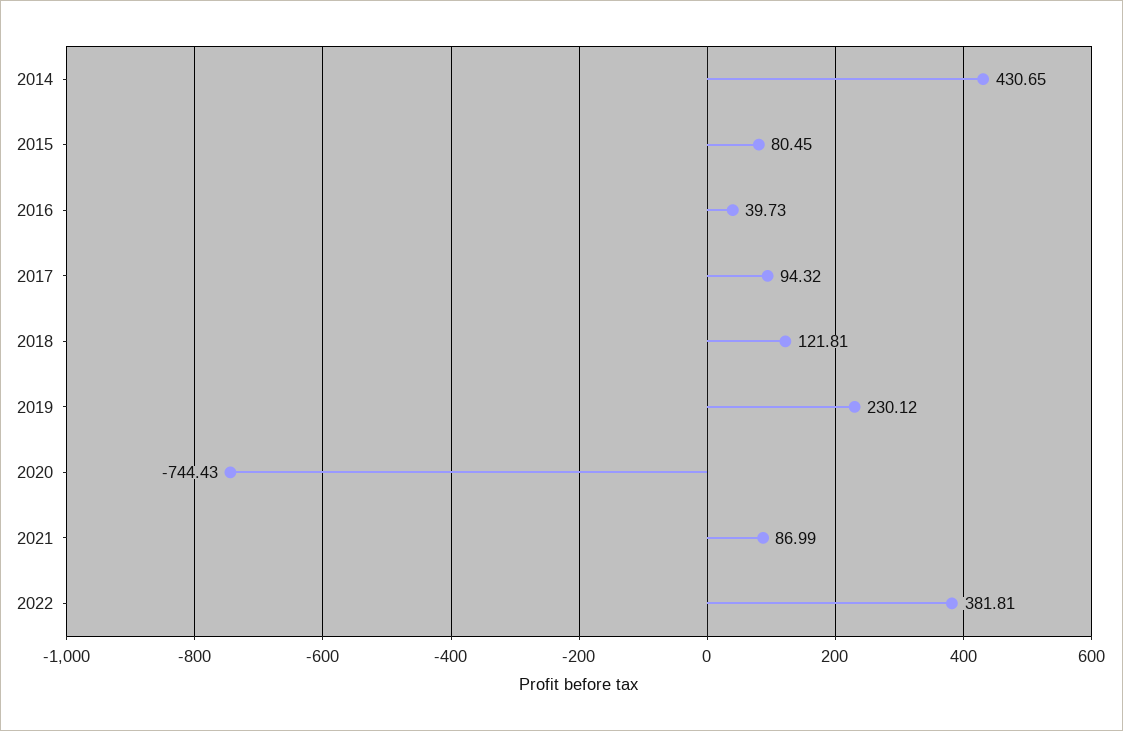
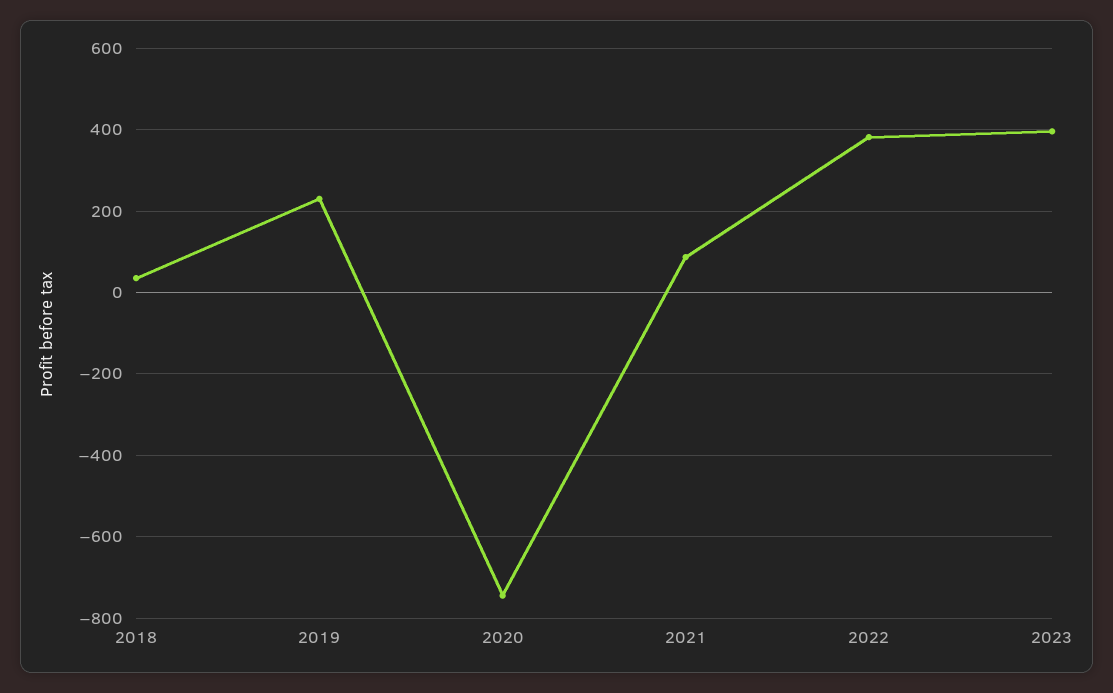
2014: 430.65 -> none
2015: 80.45 -> none
2016: 39.73 -> none
2017: 94.32 -> none
2018: 121.81 -> 40
2023: none -> 400

